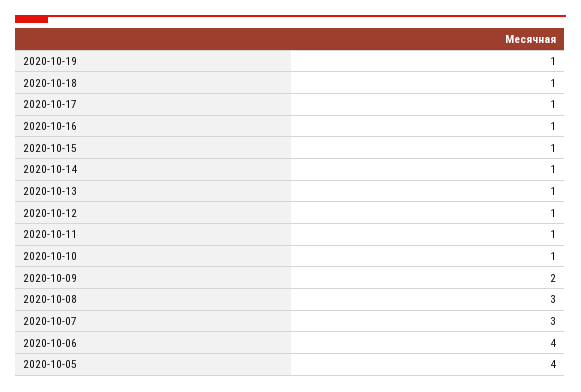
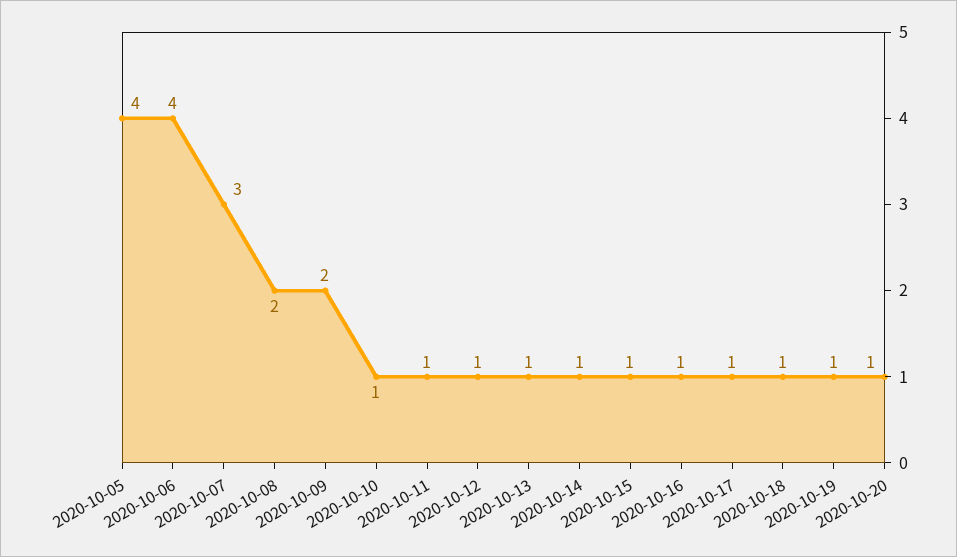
2020-10-08: 3 -> 2
2020-10-20: none -> 1

